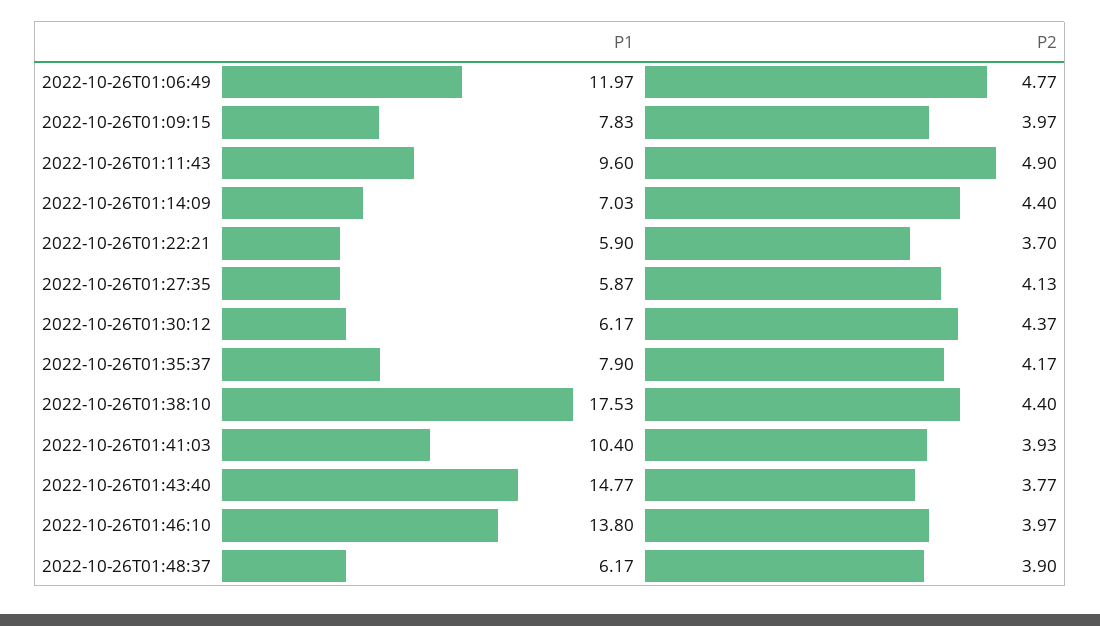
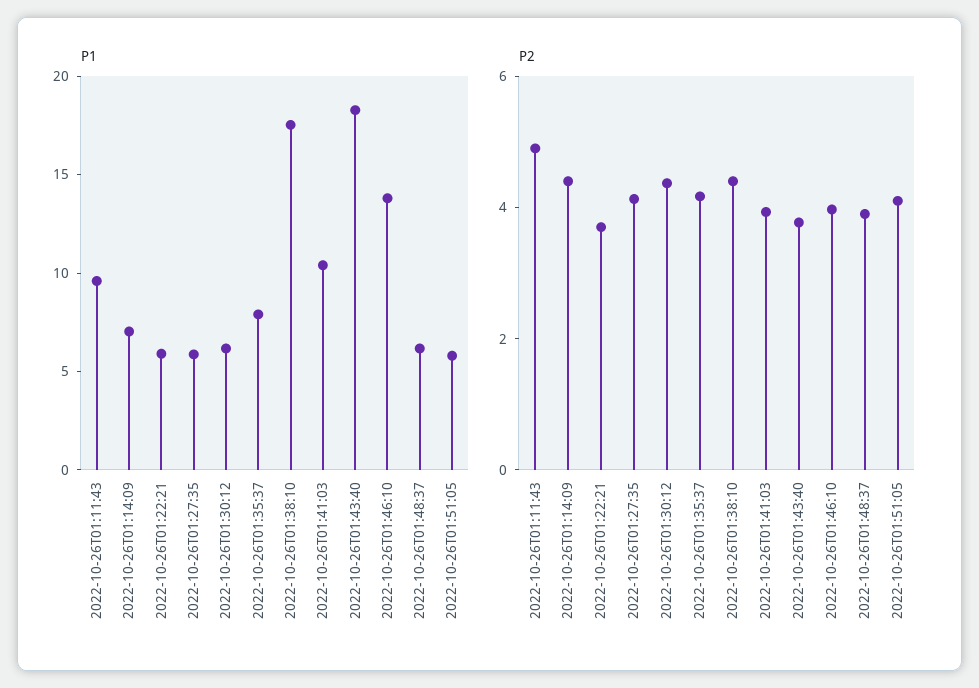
P1, 2022-10-26T01:06:49: 11.97 -> none
P2, 2022-10-26T01:06:49: 4.77 -> none
P1, 2022-10-26T01:09:15: 7.83 -> none
P2, 2022-10-26T01:09:15: 3.97 -> none
P1, 2022-10-26T01:43:40: 14.77 -> 18
P1, 2022-10-26T01:51:05: none -> 6
P2, 2022-10-26T01:51:05: none -> 4

